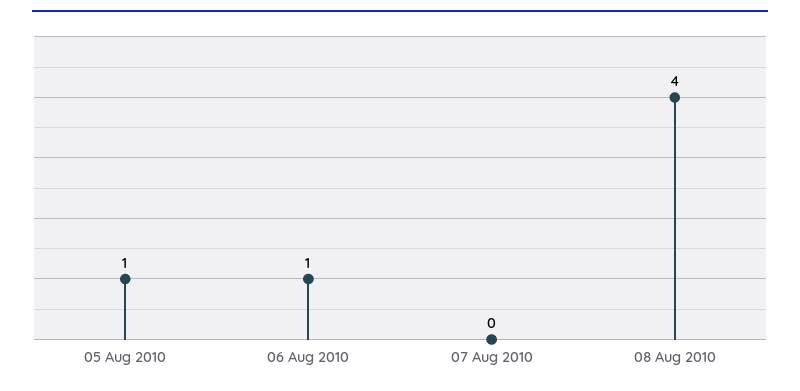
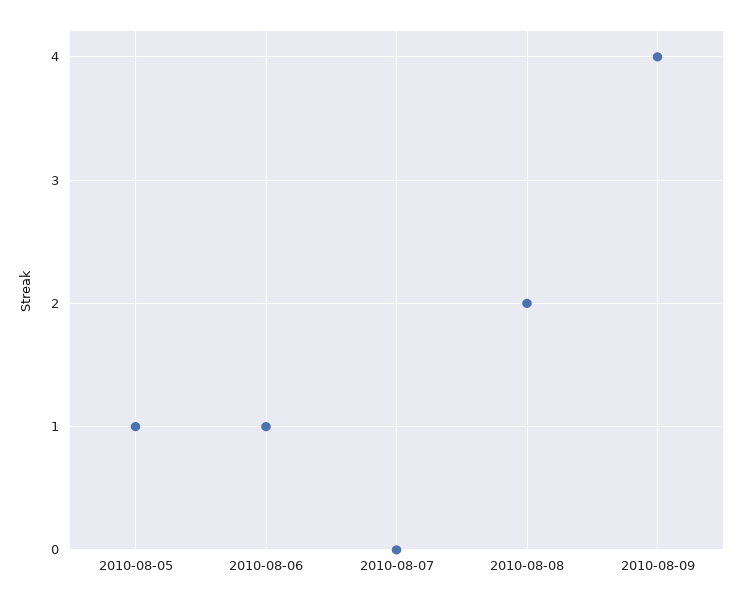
08 Aug 2010: 4 -> 2
2010-08-09: none -> 4

